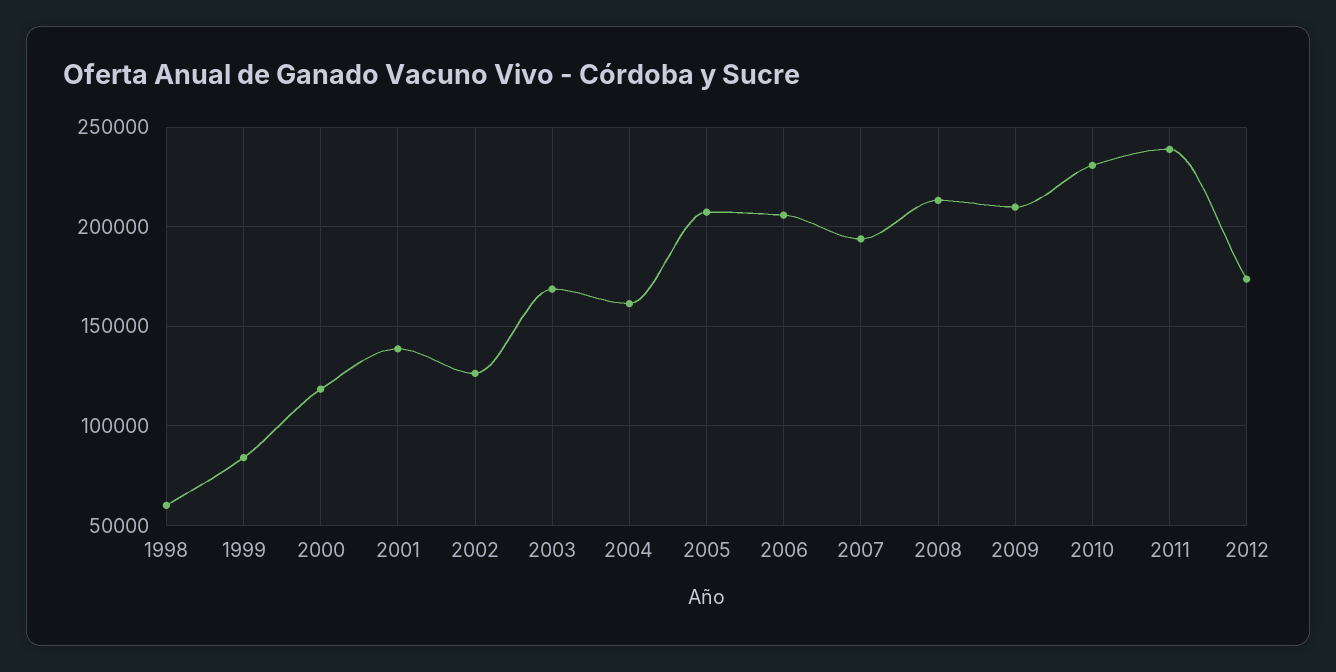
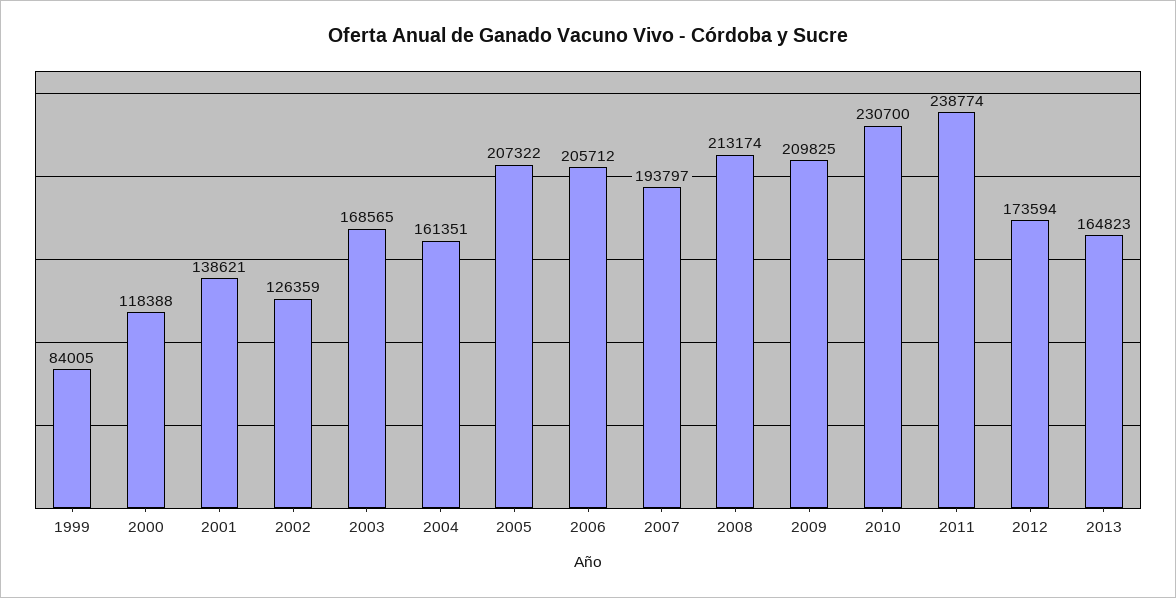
1998: 60000 -> none
2013: none -> 164823

